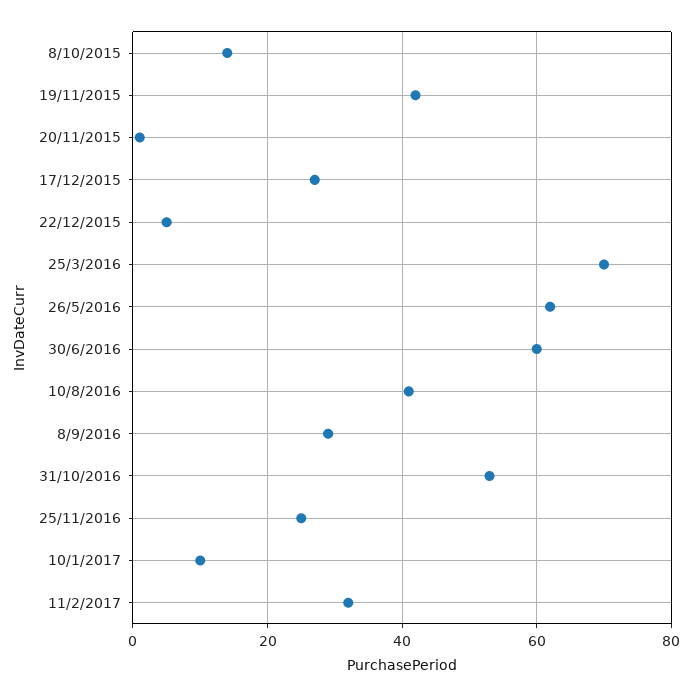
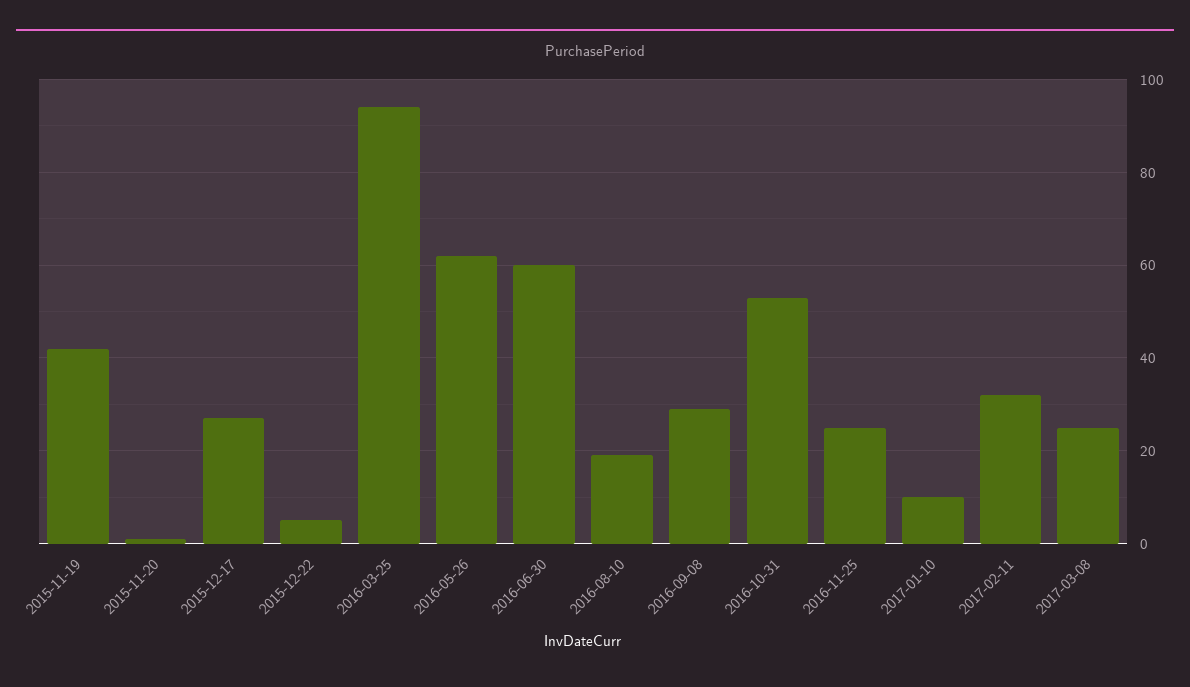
8/10/2015: 15 -> none
25/3/2016: 70 -> 95
10/8/2016: 40 -> 20
2017-03-08: none -> 25

